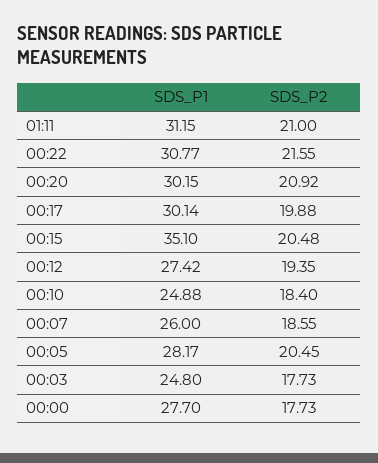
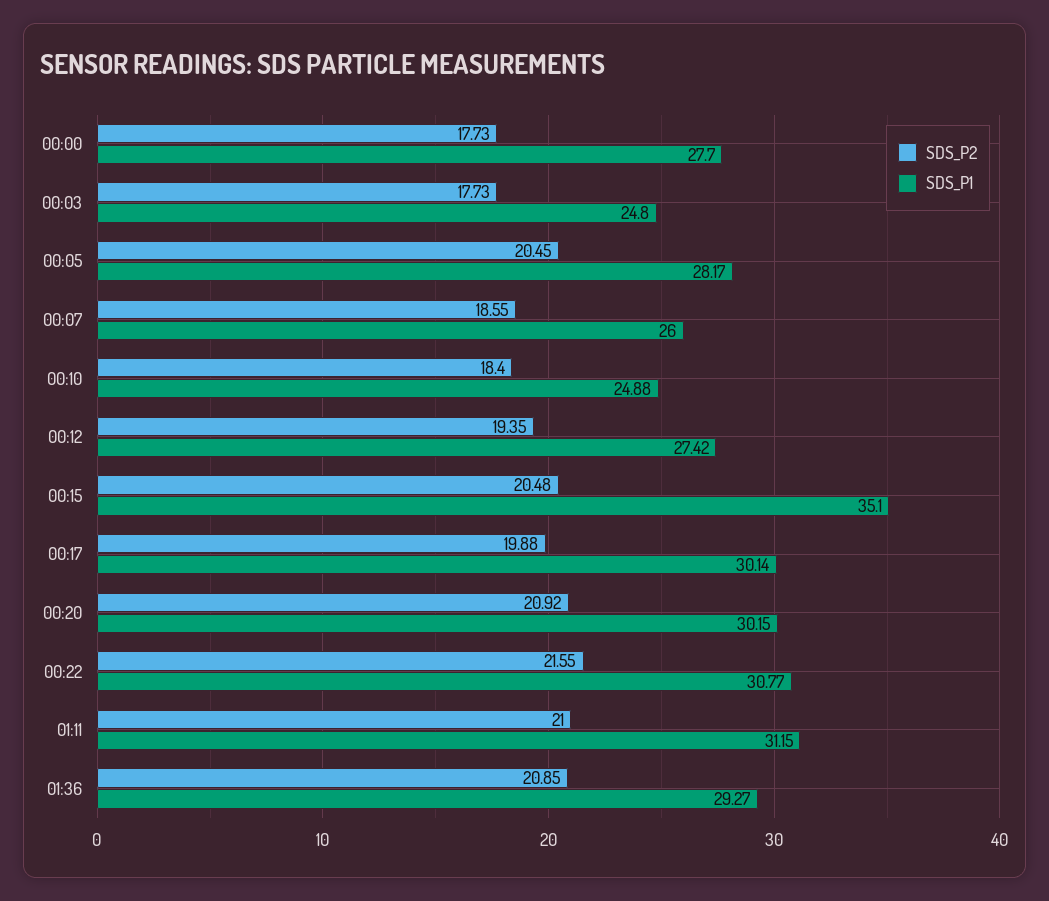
SDS_P2, 01:36: none -> 20.85
SDS_P1, 01:36: none -> 29.27

